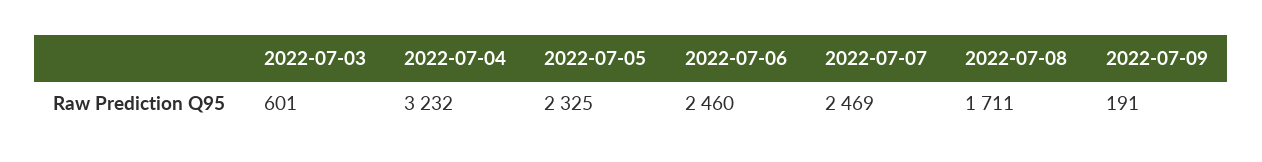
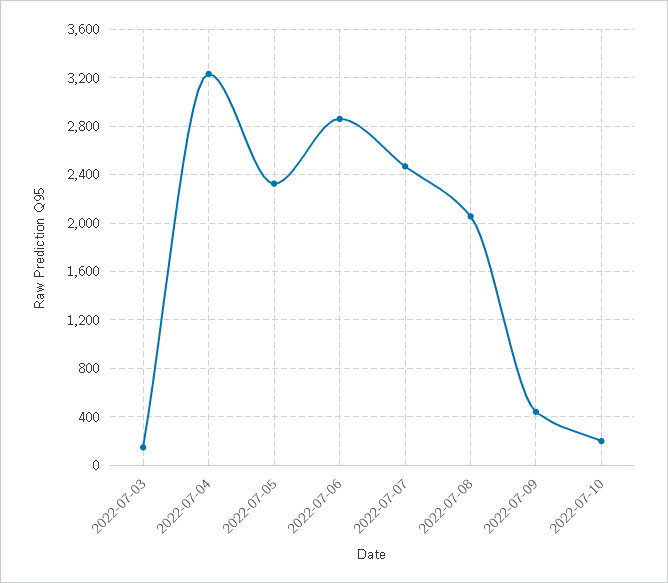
2022-07-03: 601 -> 150
2022-07-06: 2460 -> 2850
2022-07-08: 1711 -> 2050
2022-07-09: 191 -> 450
2022-07-10: none -> 200

